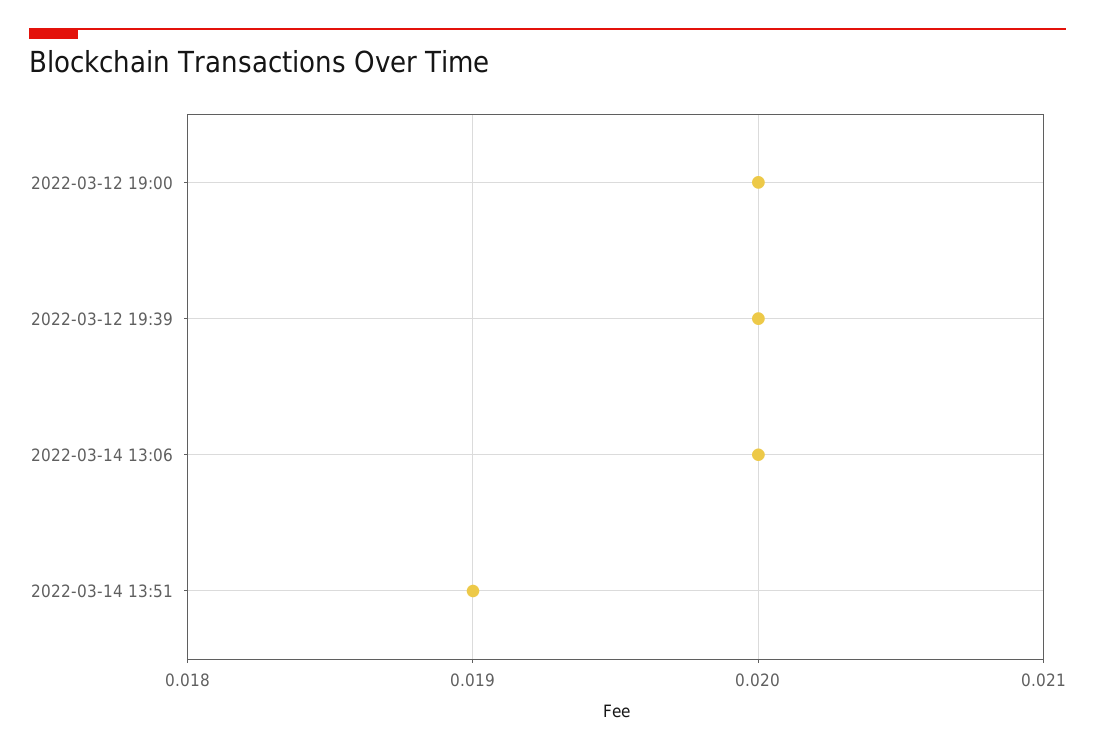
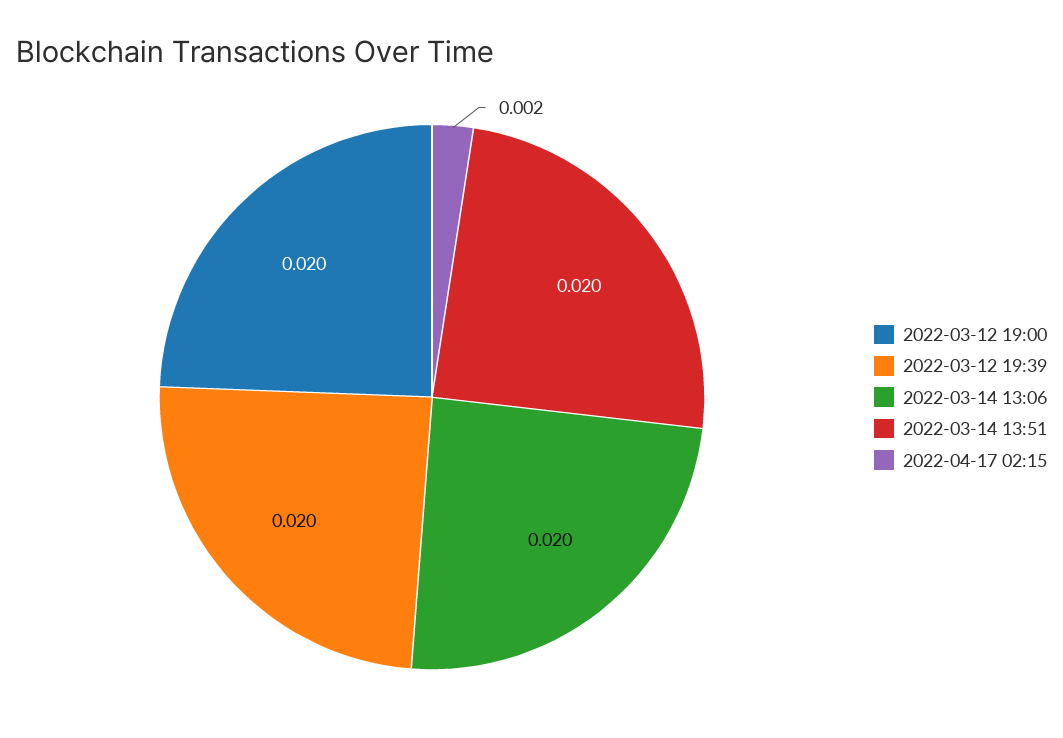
2022-03-14 13:51: 0.019 -> 0.02
2022-04-17 02:15: none -> 0.002

